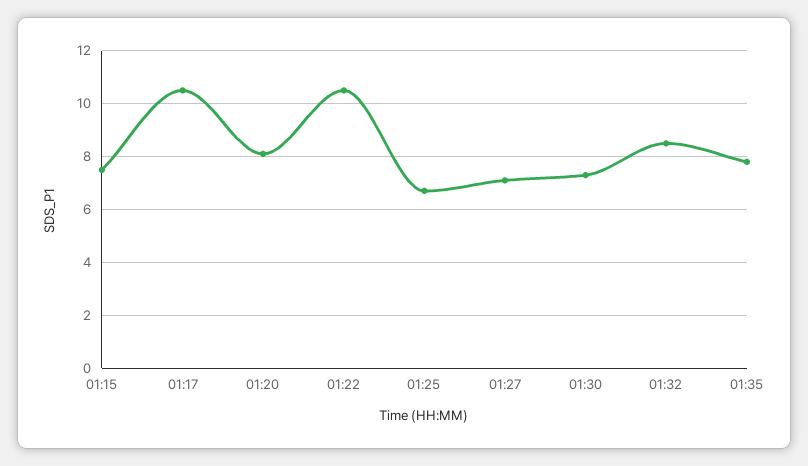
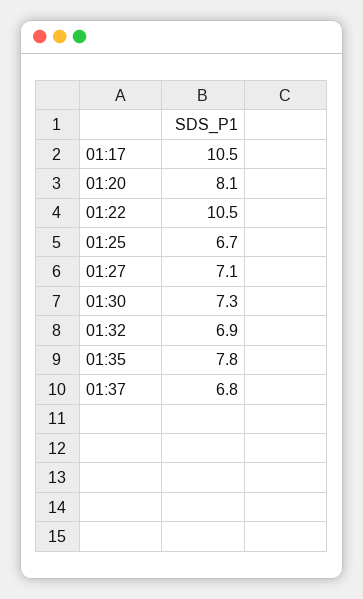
01:15: 7.5 -> none
01:32: 8.5 -> 6.9
01:37: none -> 6.8

